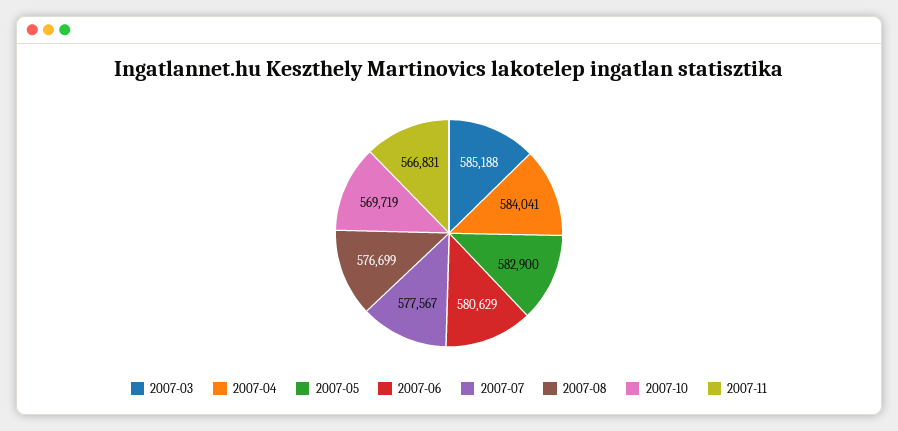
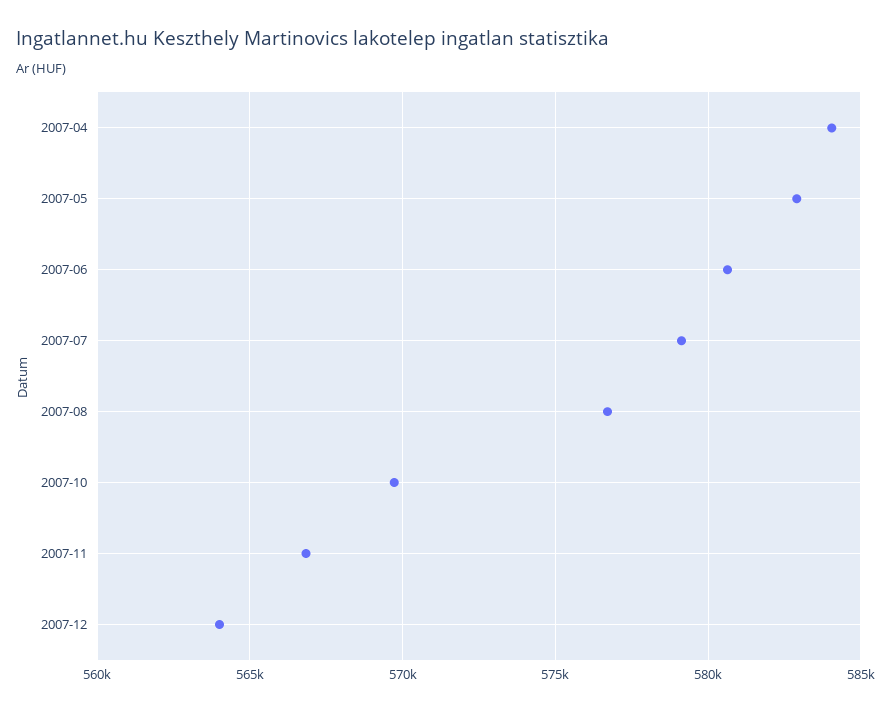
2007-03: 585188 -> none
2007-07: 577567 -> 579000
2007-12: none -> 564000

